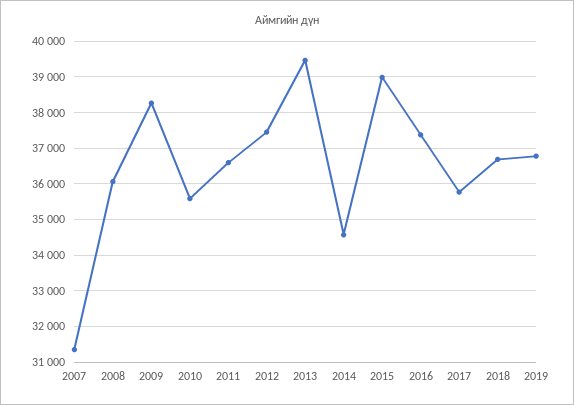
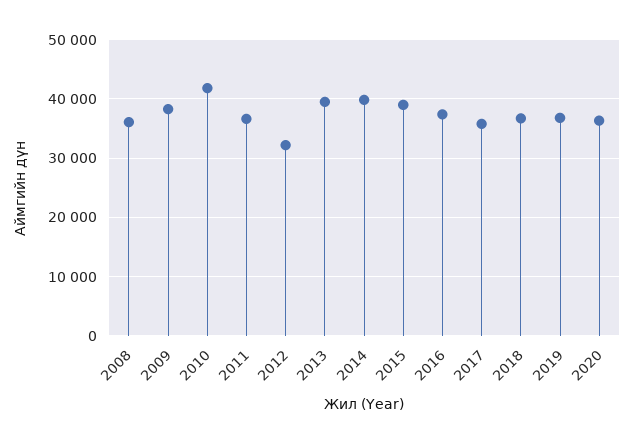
2007: 31400 -> none
2010: 35600 -> 42000
2012: 37400 -> 32000
2014: 34600 -> 40000
2020: none -> 36000

